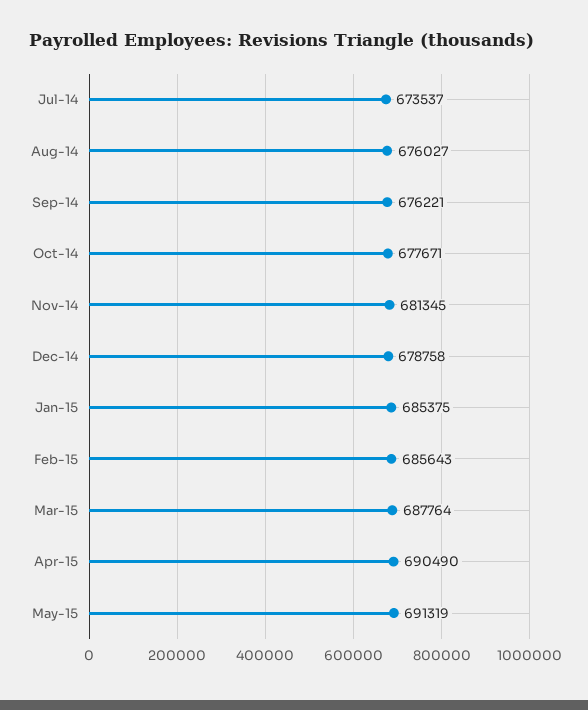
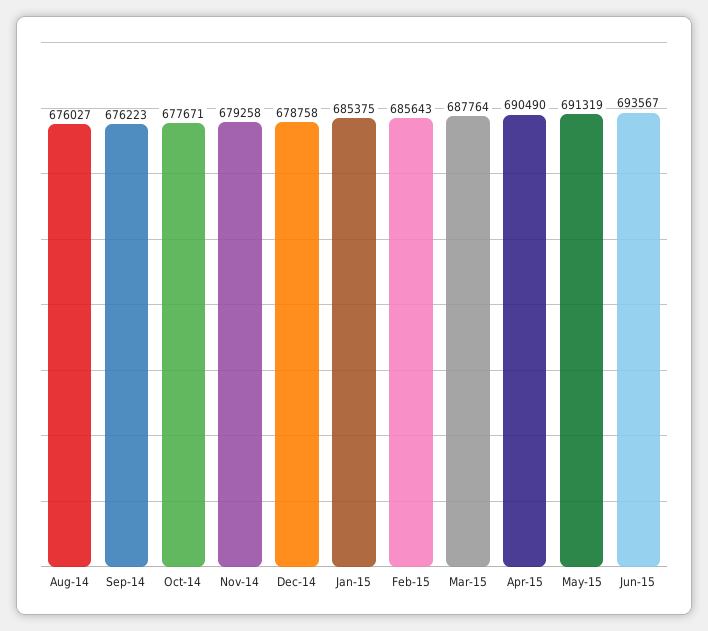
Jul-14: 673537 -> none
Sep-14: 676221 -> 676223
Nov-14: 681345 -> 679258
Jun-15: none -> 693567

